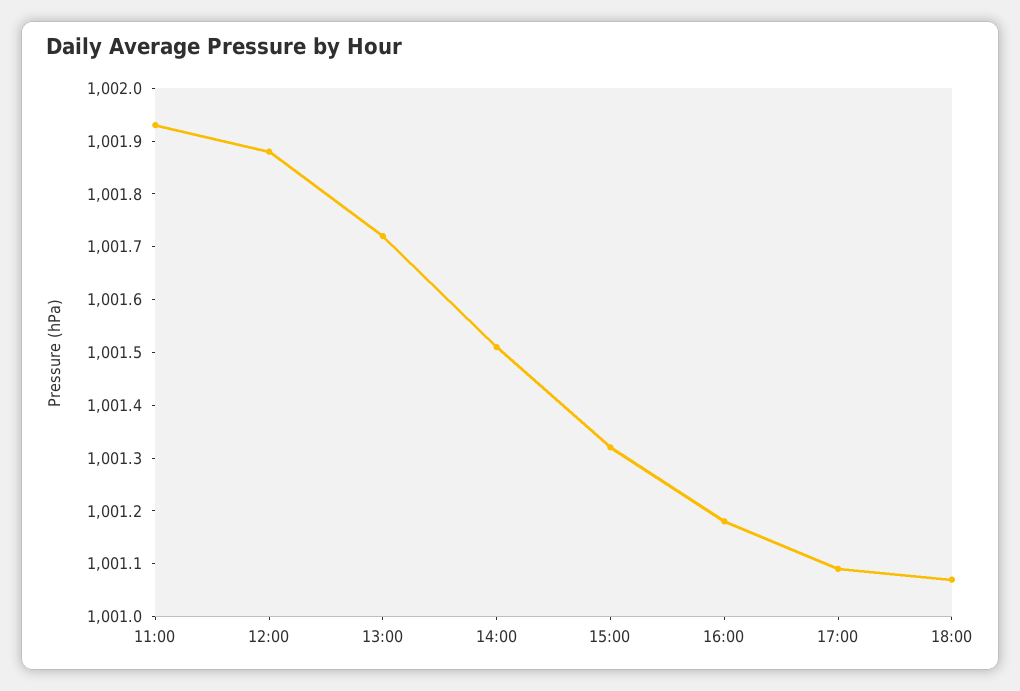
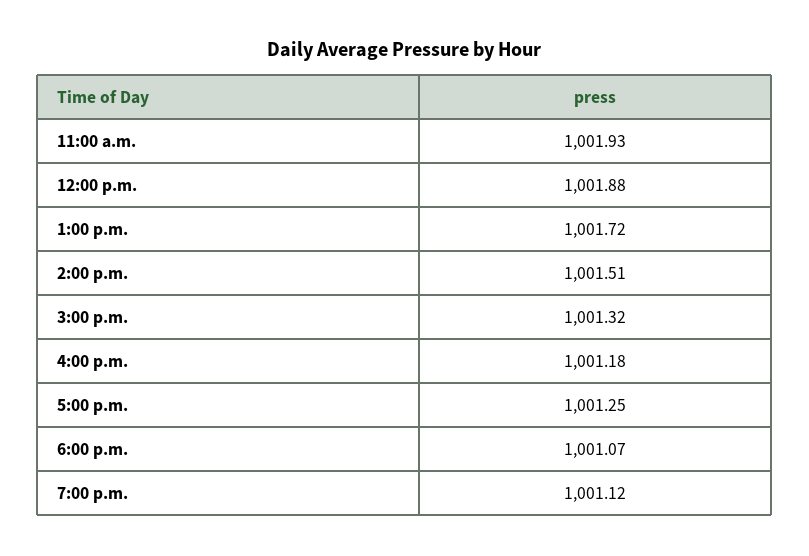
17:00: 1001.1 -> 1001.25
7:00 p.m.: none -> 1001.12

